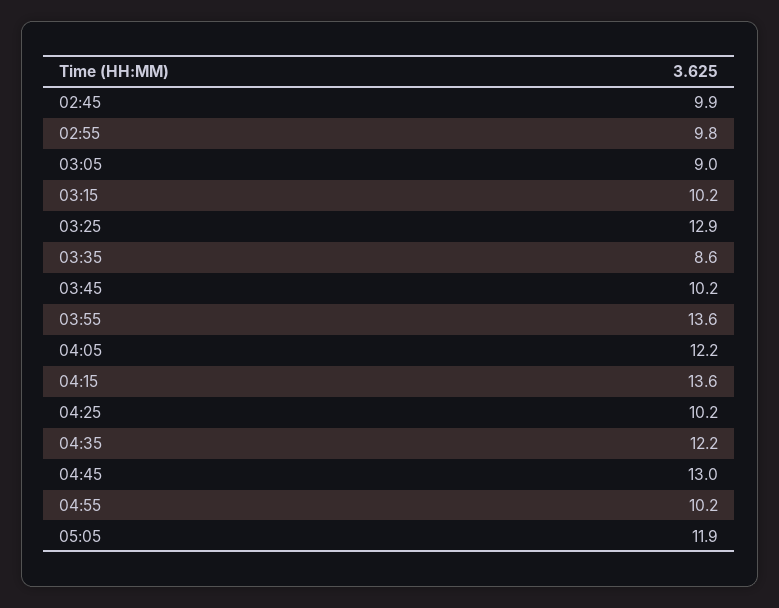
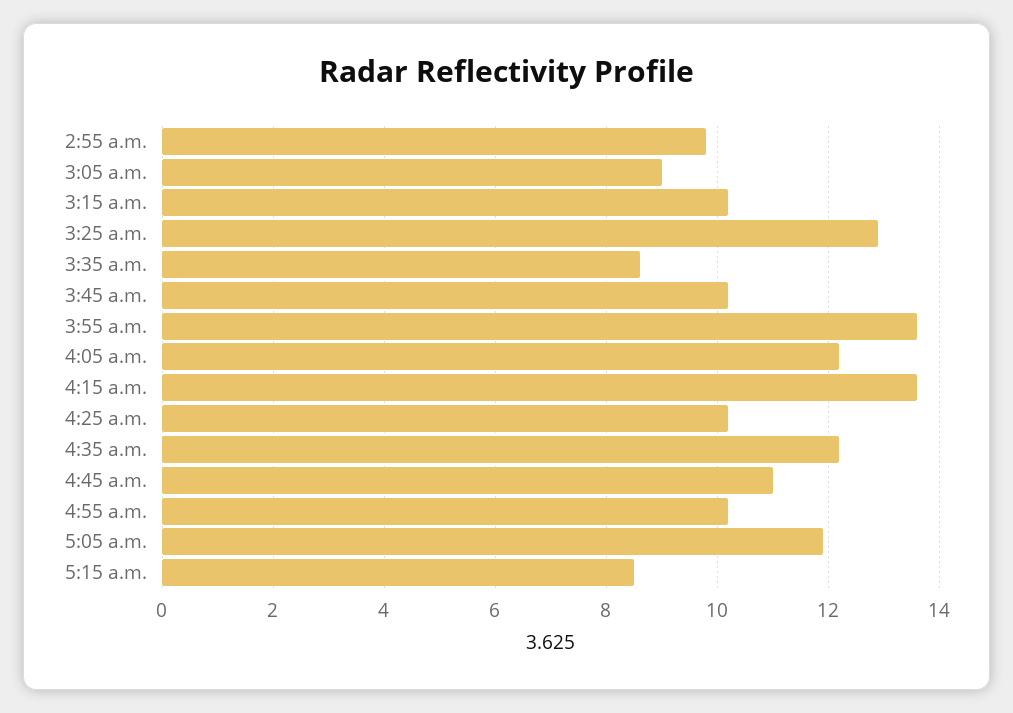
02:45: 9.9 -> none
04:45: 13 -> 11
5:15 a.m.: none -> 8.5

